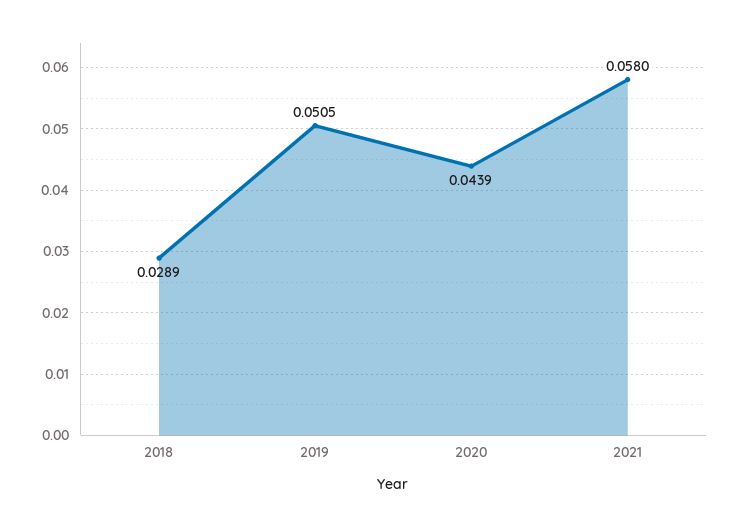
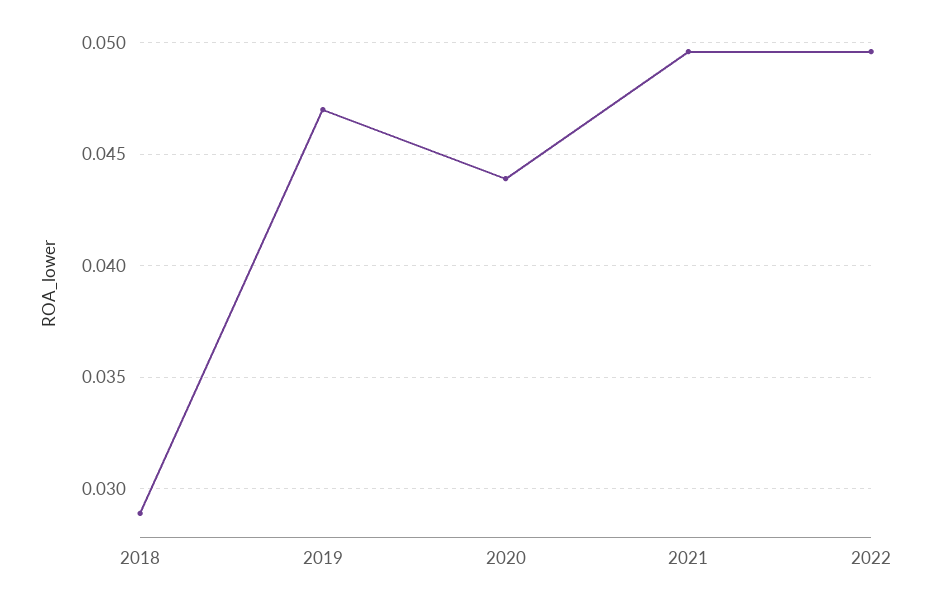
2019: 0.0505 -> 0.047
2021: 0.058 -> 0.0495
2022: none -> 0.0495

